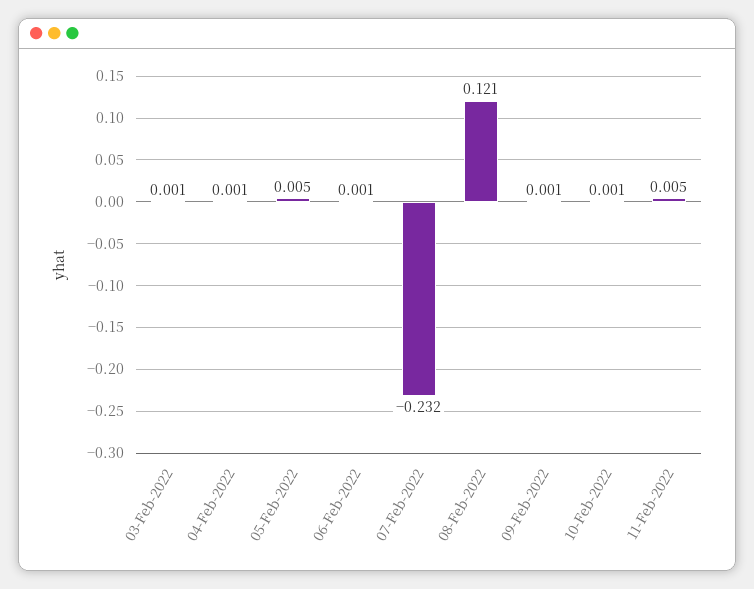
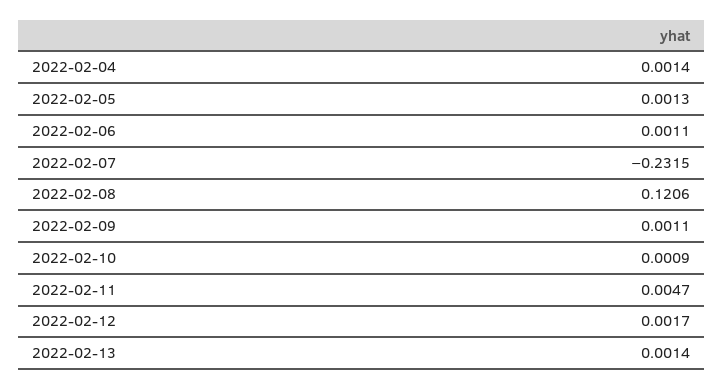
03-Feb-2022: 0.001 -> none
05-Feb-2022: 0.005 -> 0.0013
2022-02-12: none -> 0.0017
2022-02-13: none -> 0.0014

